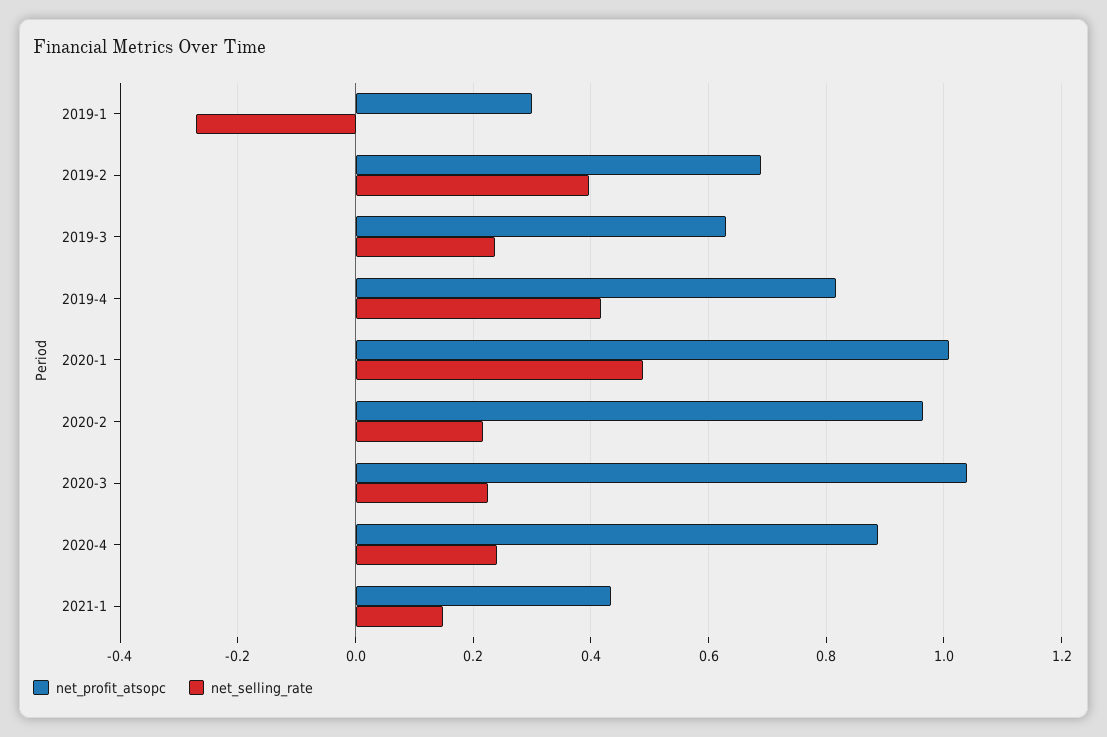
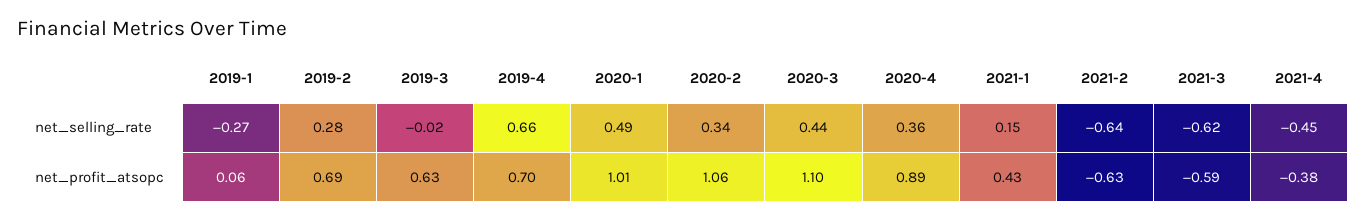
net_profit_atsopc, 2019-1: 0.3 -> 0.06
net_selling_rate, 2019-2: 0.4 -> 0.28
net_selling_rate, 2019-3: 0.24 -> -0.02
net_profit_atsopc, 2019-4: 0.82 -> 0.7
net_selling_rate, 2019-4: 0.42 -> 0.66
net_profit_atsopc, 2020-2: 0.96 -> 1.06
net_selling_rate, 2020-2: 0.22 -> 0.34
net_profit_atsopc, 2020-3: 1.04 -> 1.1
net_selling_rate, 2020-3: 0.22 -> 0.44
net_selling_rate, 2020-4: 0.24 -> 0.36
net_selling_rate, 2021-2: none -> -0.64
net_selling_rate, 2021-3: none -> -0.62
net_selling_rate, 2021-4: none -> -0.45
net_profit_atsopc, 2021-2: none -> -0.63
net_profit_atsopc, 2021-3: none -> -0.59
net_profit_atsopc, 2021-4: none -> -0.38

